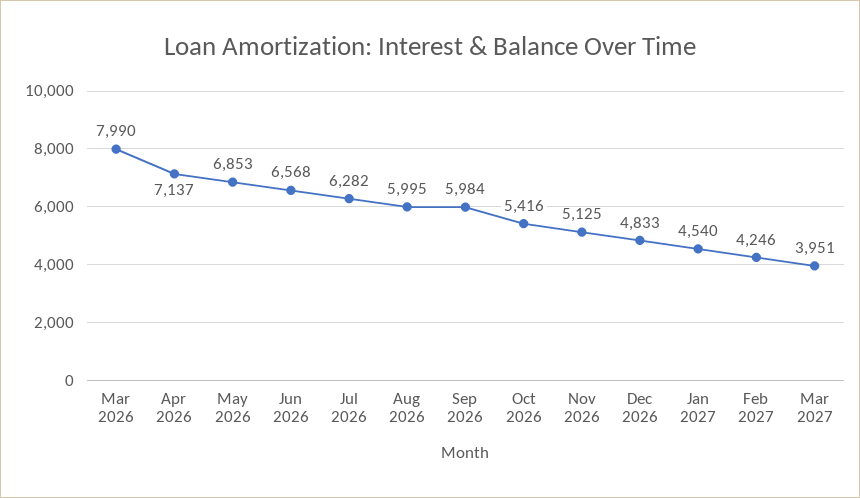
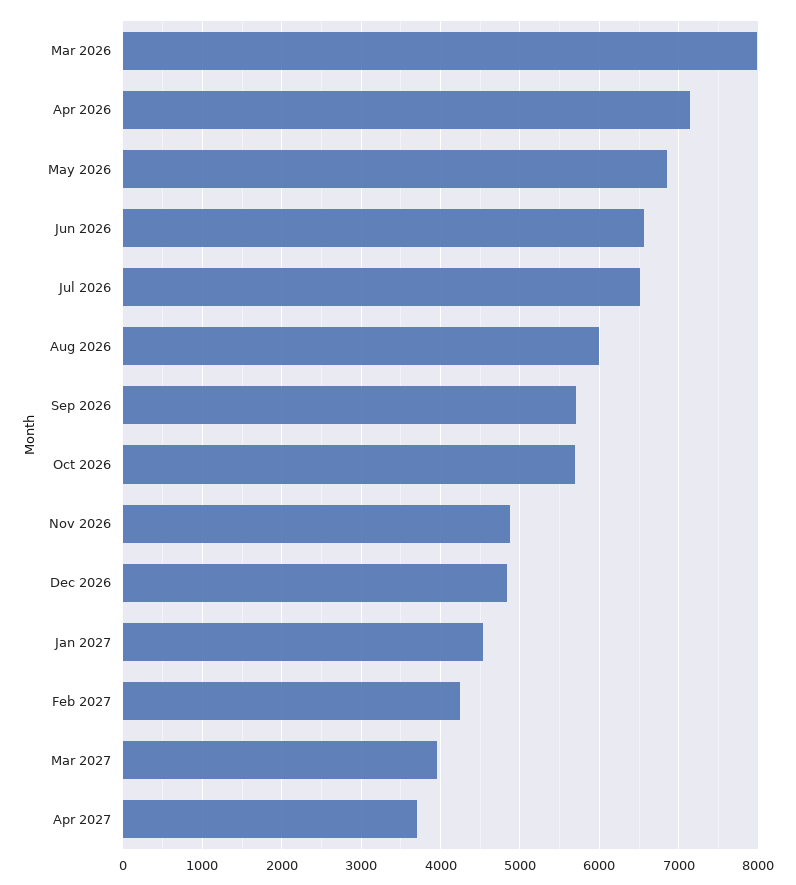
Jul 2026: 6282 -> 6500
Sep 2026: 5984 -> 5700
Oct 2026: 5416 -> 5700
Nov 2026: 5125 -> 4900
Apr 2027: none -> 3700

